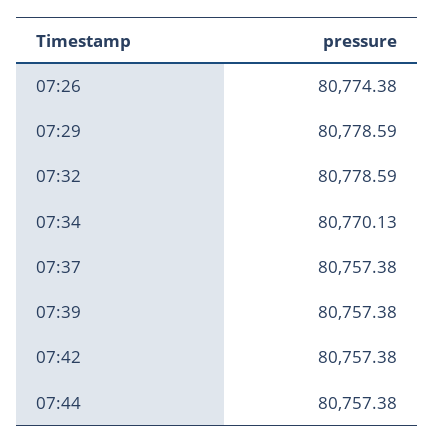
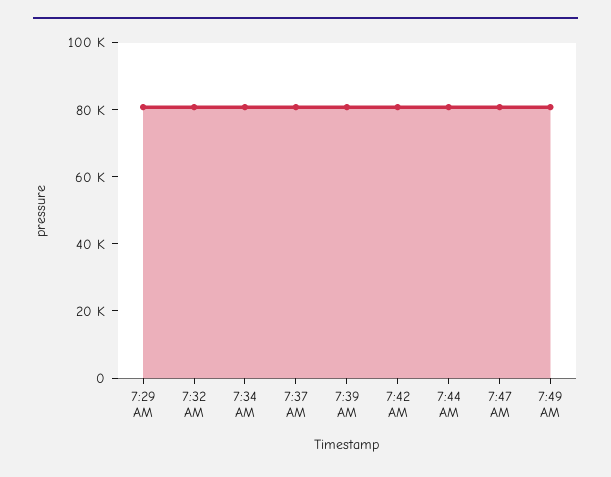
07:26: 80774.38 -> none
7:47 AM: none -> 80000
7:49 AM: none -> 80000

